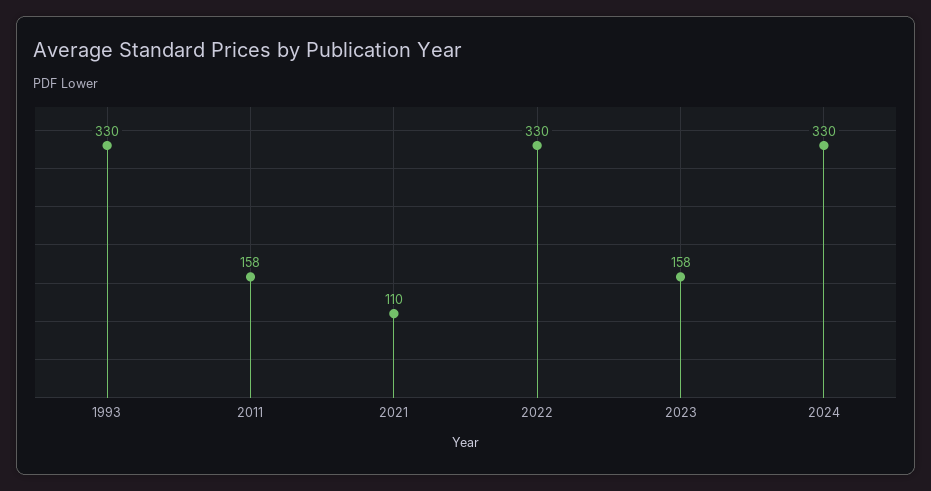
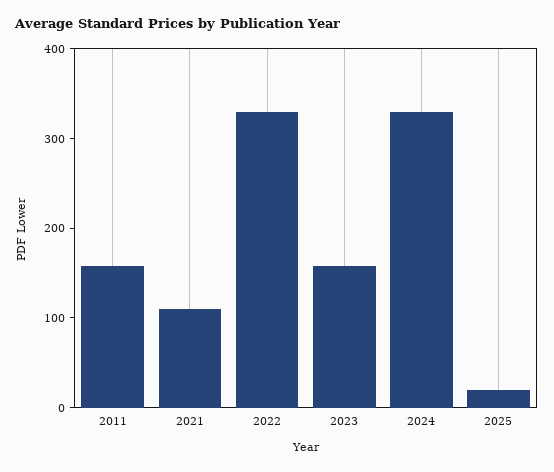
1993: 330 -> none
2025: none -> 20

